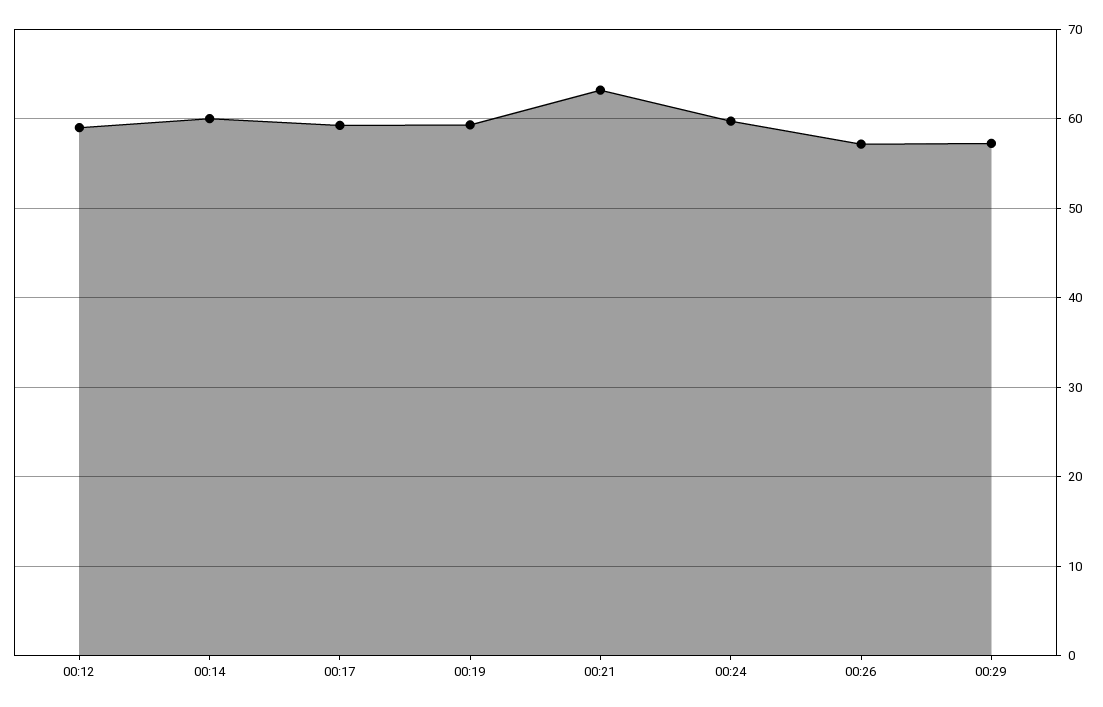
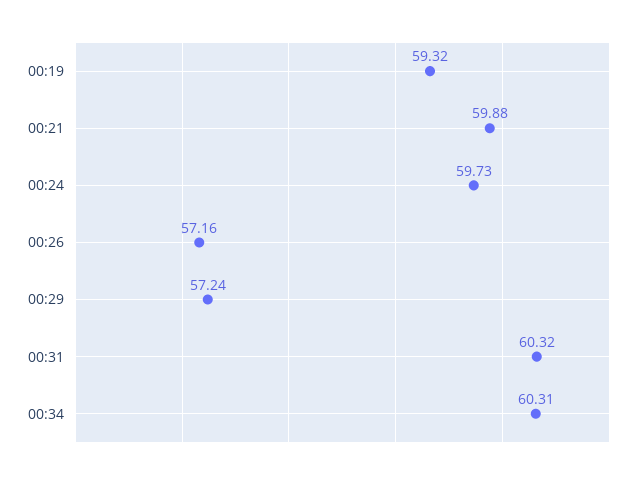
00:12: 59 -> none
00:14: 60 -> none
00:17: 59 -> none
00:21: 63 -> 59.88
00:31: none -> 60.32
00:34: none -> 60.31

